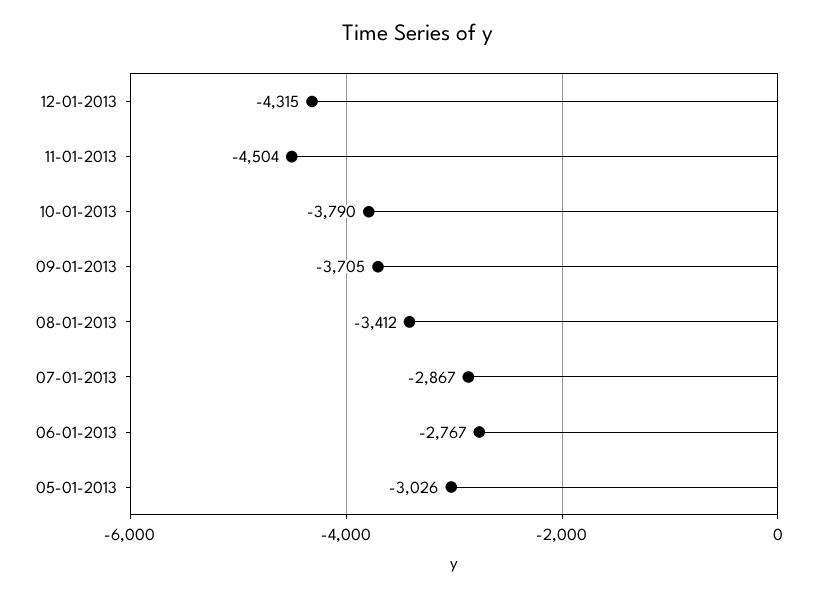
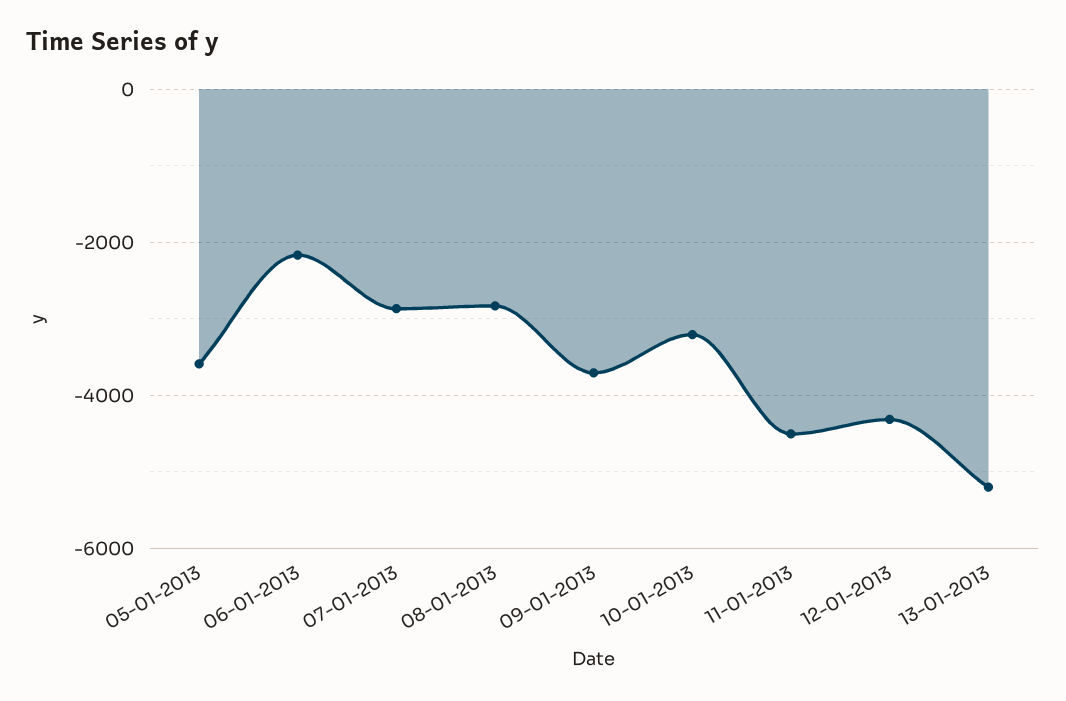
10-01-2013: -3790 -> -3200
08-01-2013: -3412 -> -2800
06-01-2013: -2767 -> -2200
05-01-2013: -3026 -> -3600
13-01-2013: none -> -5200

